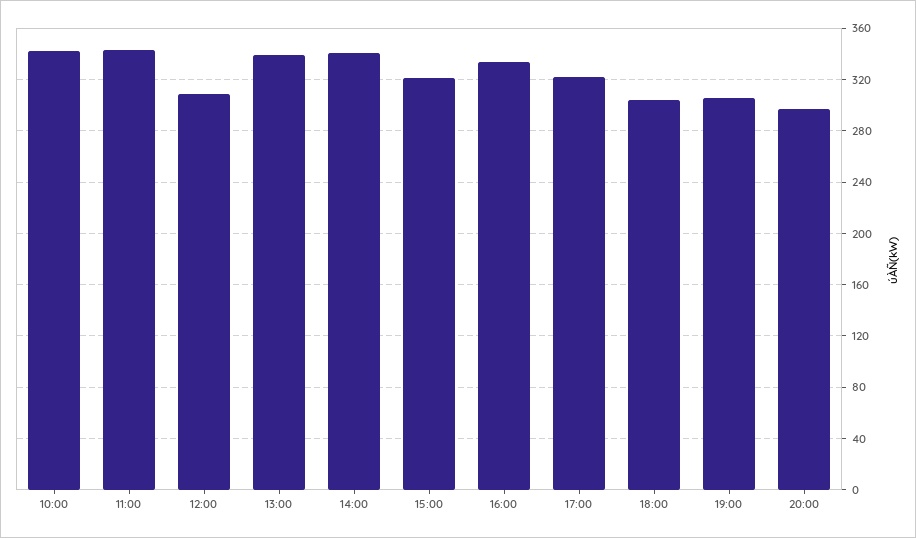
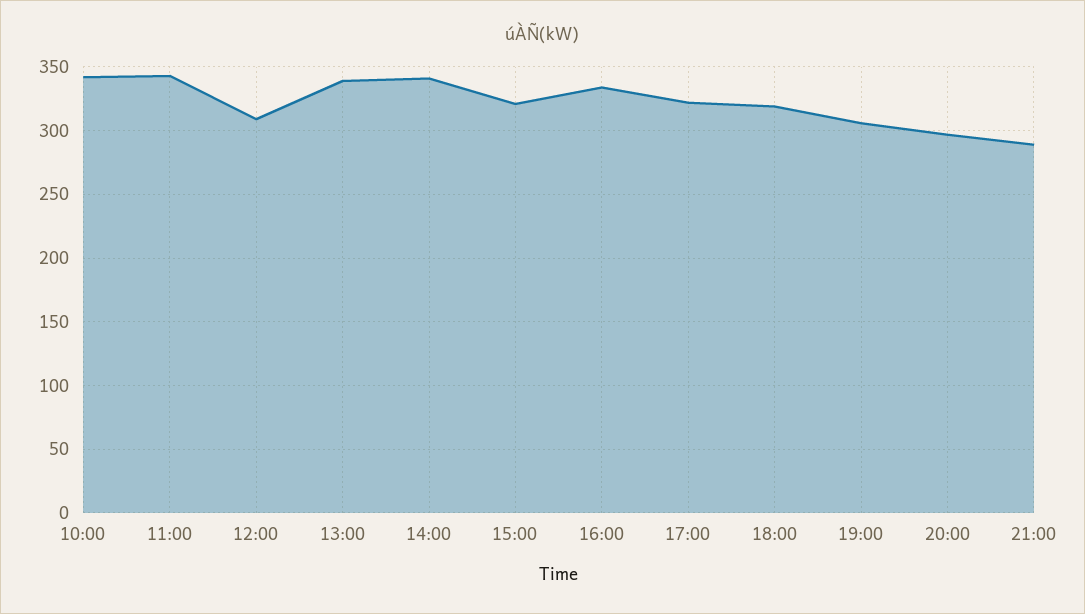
18:00: 305 -> 320
21:00: none -> 290

